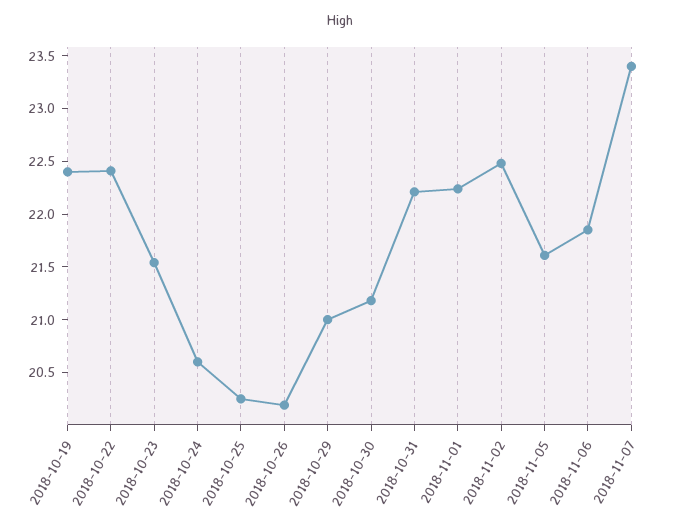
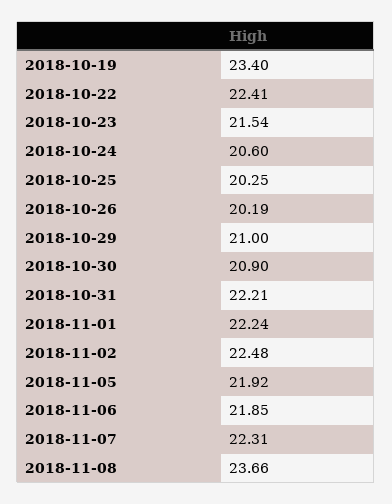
2018-10-19: 22.4 -> 23.4
2018-10-30: 21.2 -> 20.9
2018-11-05: 21.6 -> 21.92
2018-11-07: 23.4 -> 22.31
2018-11-08: none -> 23.66

